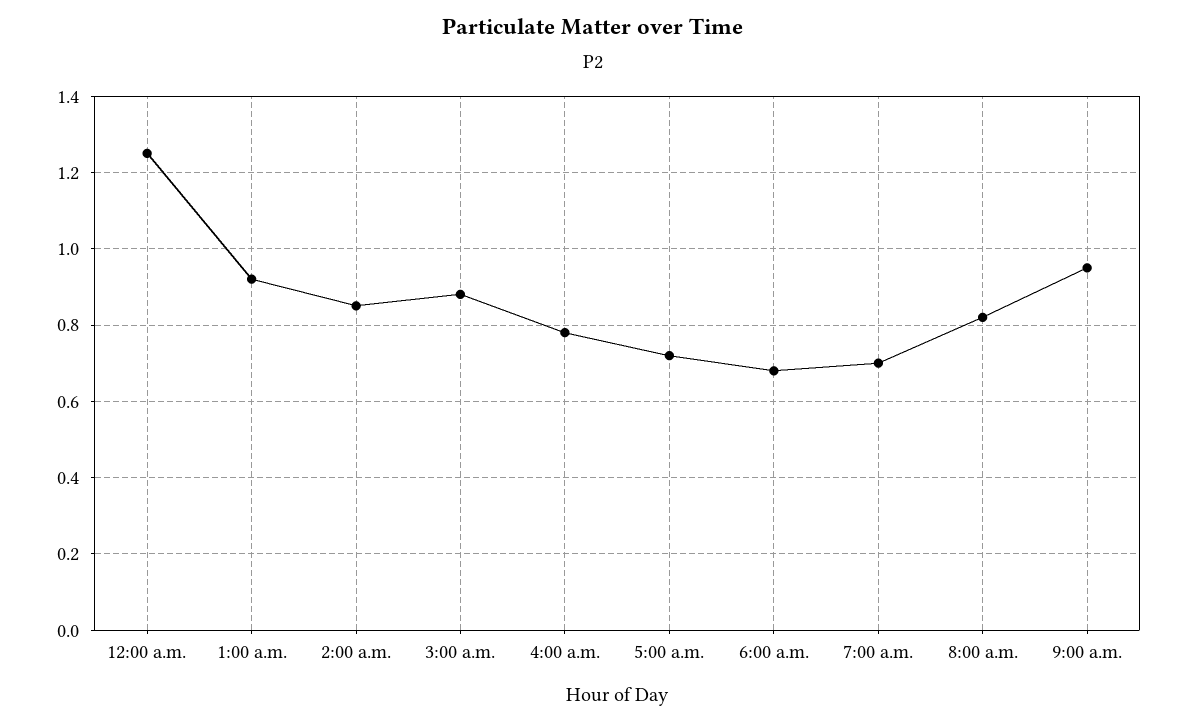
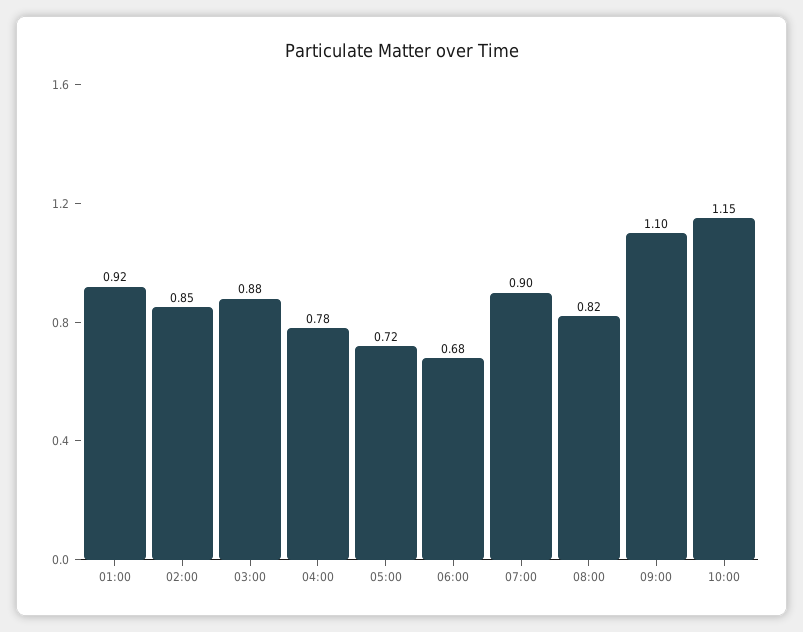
12:00 a.m.: 1.25 -> none
7:00 a.m.: 0.7 -> 0.9
9:00 a.m.: 0.95 -> 1.1
10:00: none -> 1.15

